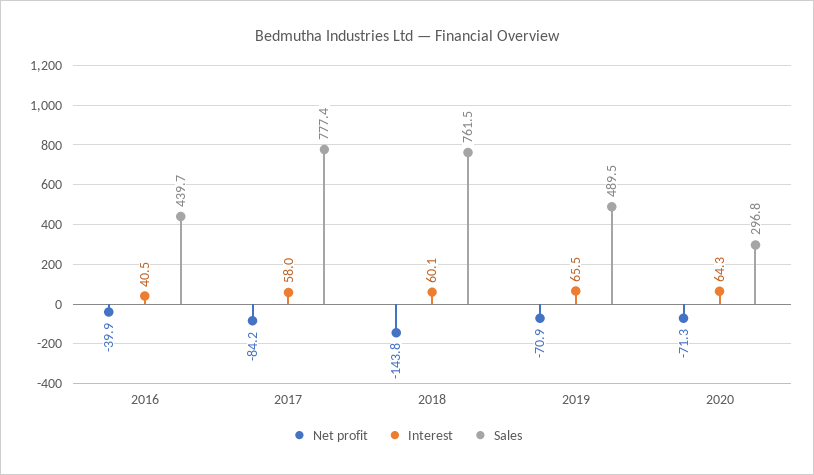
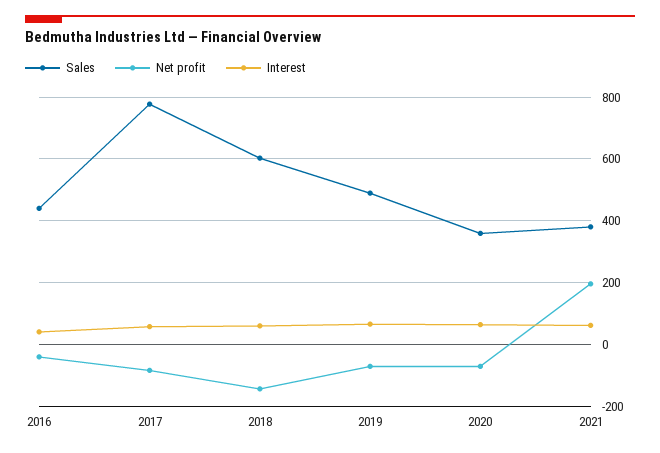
Sales, 2018: 761.5 -> 600
Sales, 2020: 296.8 -> 360
Sales, 2021: none -> 380
Net profit, 2021: none -> 200
Interest, 2021: none -> 60

